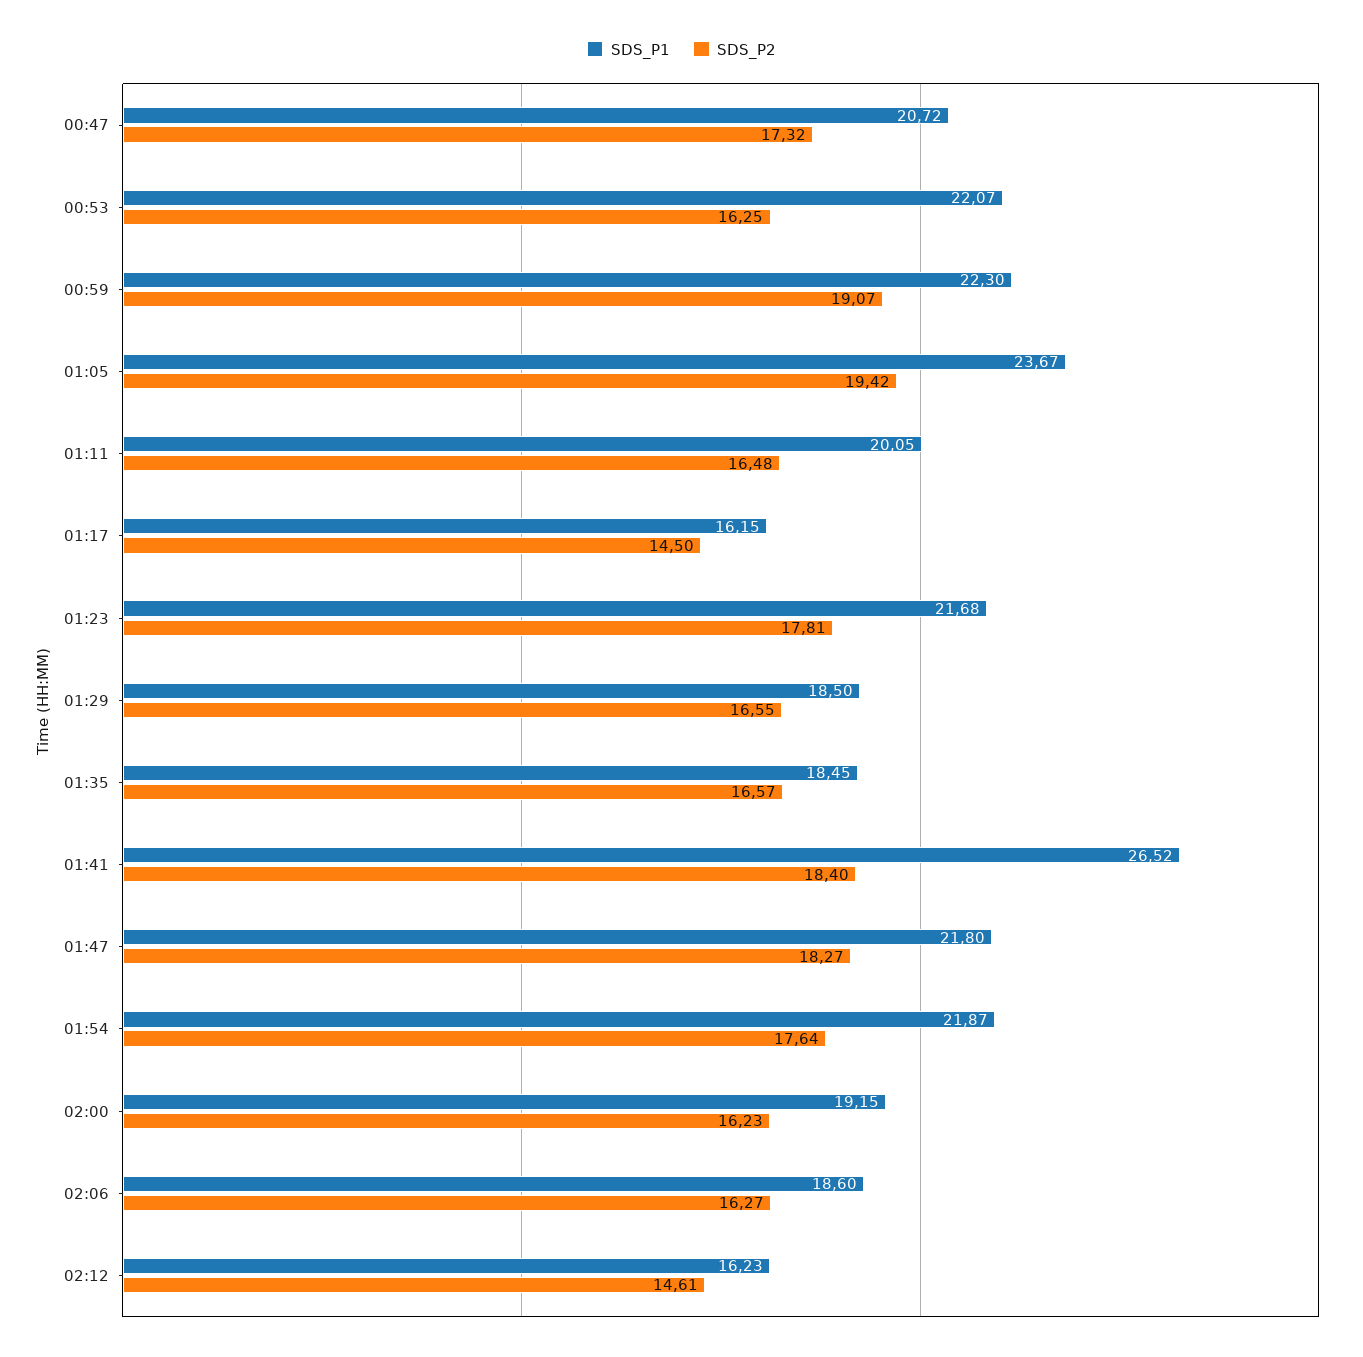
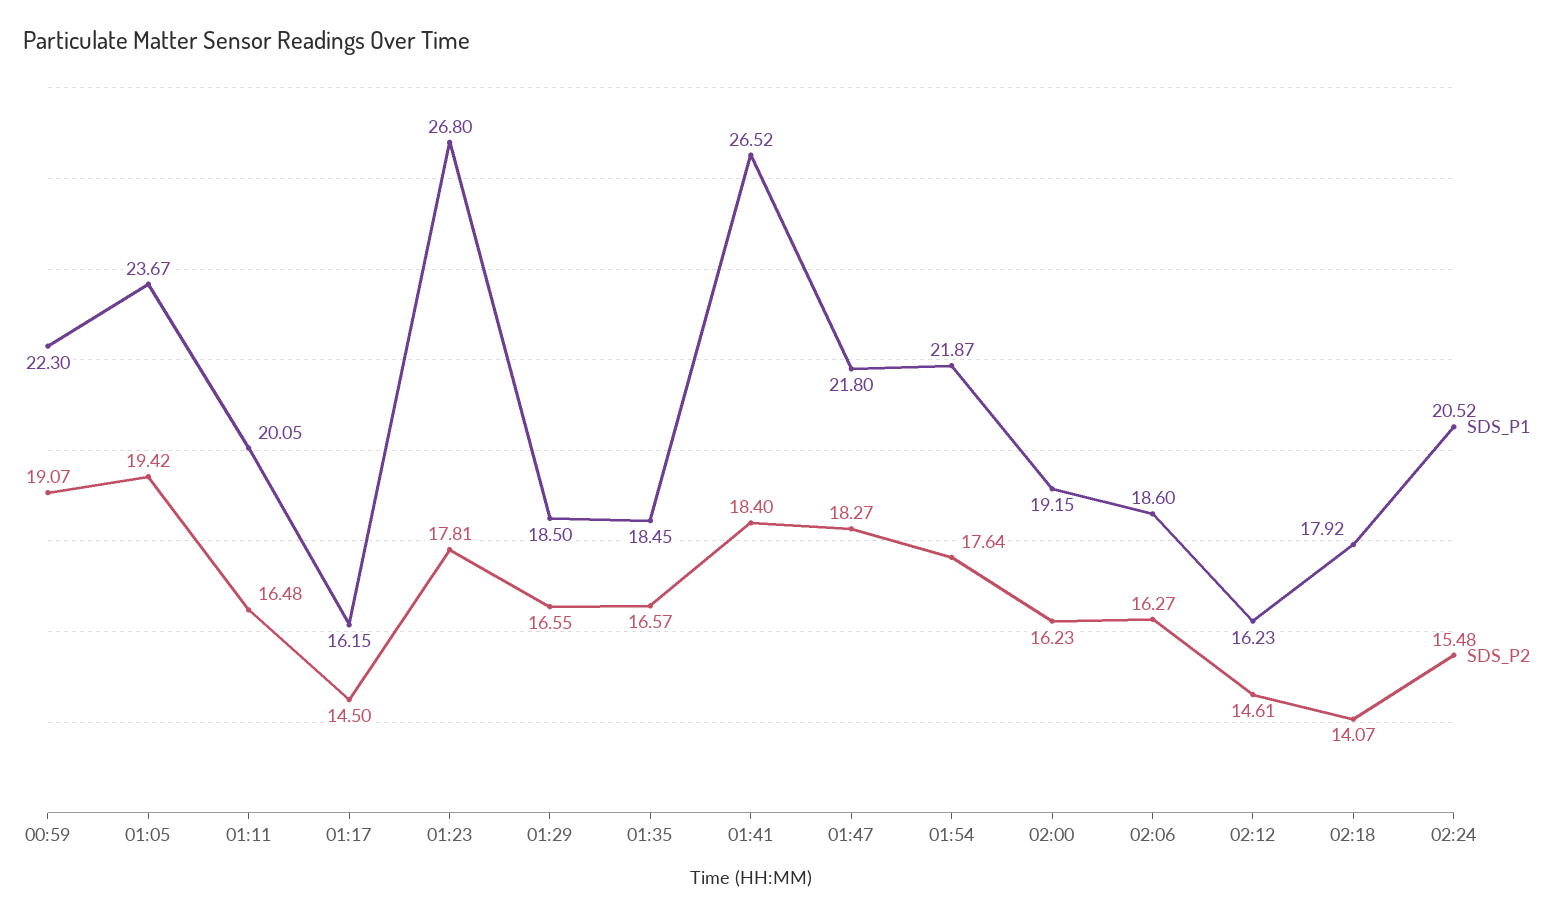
SDS_P1, 00:47: 20.72 -> none
SDS_P2, 00:47: 17.32 -> none
SDS_P1, 00:53: 22.07 -> none
SDS_P2, 00:53: 16.25 -> none
SDS_P1, 01:23: 21.68 -> 26.8
SDS_P1, 02:18: none -> 17.92
SDS_P2, 02:18: none -> 14.07
SDS_P1, 02:24: none -> 20.52
SDS_P2, 02:24: none -> 15.48

